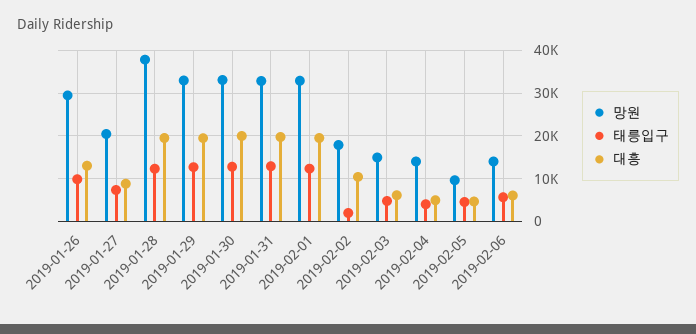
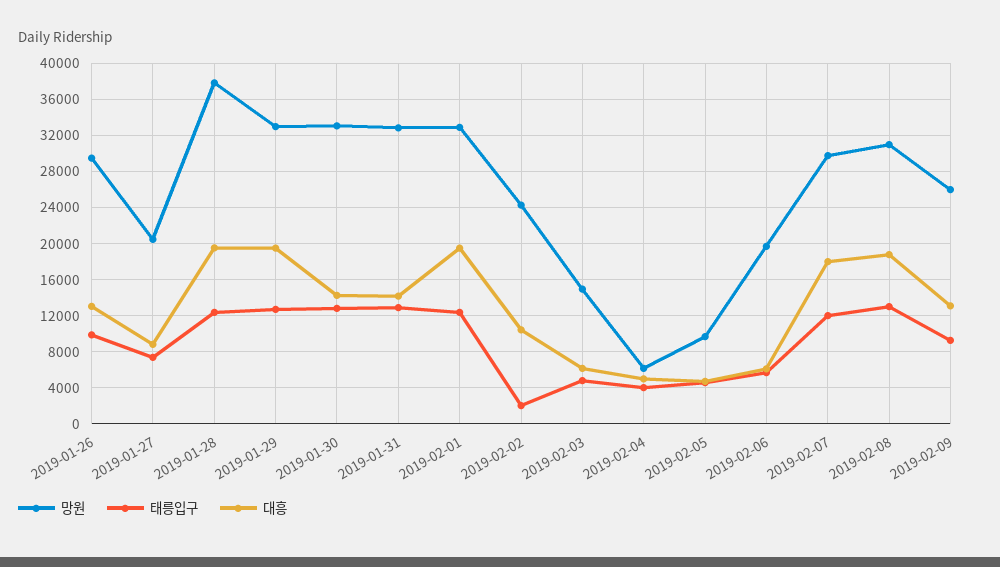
대흥, 2019-01-30: 20000 -> 14000
대흥, 2019-01-31: 20000 -> 14000
망원, 2019-02-02: 18000 -> 24000
망원, 2019-02-04: 14000 -> 6000
망원, 2019-02-06: 14000 -> 20000
망원, 2019-02-07: none -> 30000
태릉입구, 2019-02-07: none -> 12000
대흥, 2019-02-07: none -> 18000
망원, 2019-02-08: none -> 31000
태릉입구, 2019-02-08: none -> 13000
대흥, 2019-02-08: none -> 19000
망원, 2019-02-09: none -> 26000
태릉입구, 2019-02-09: none -> 9000
대흥, 2019-02-09: none -> 13000

